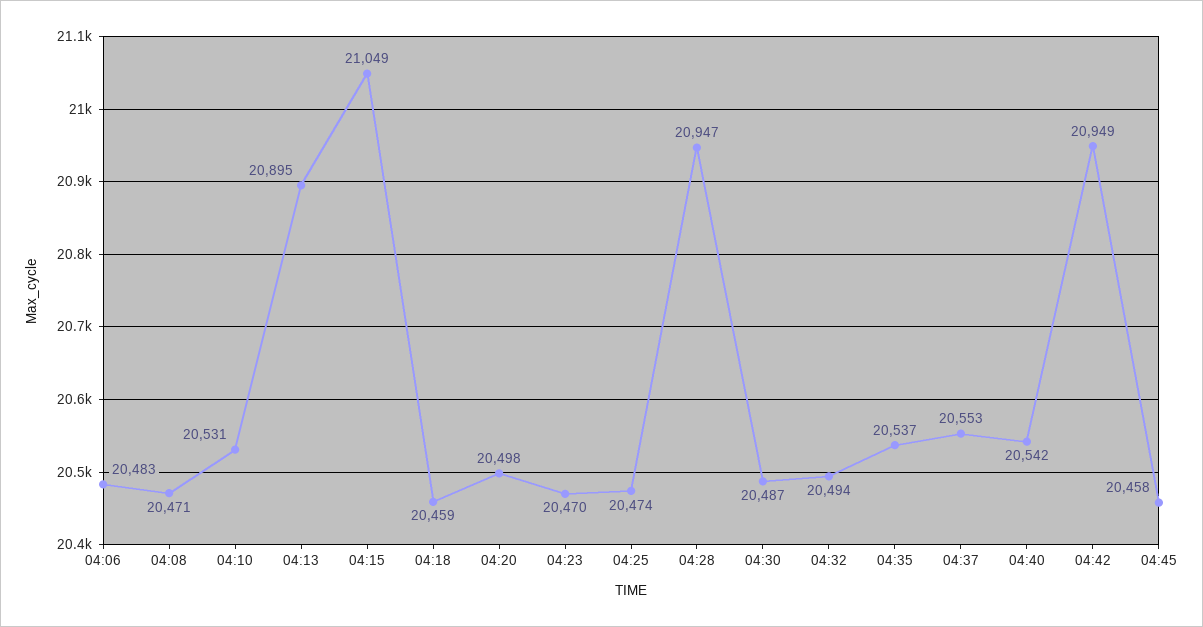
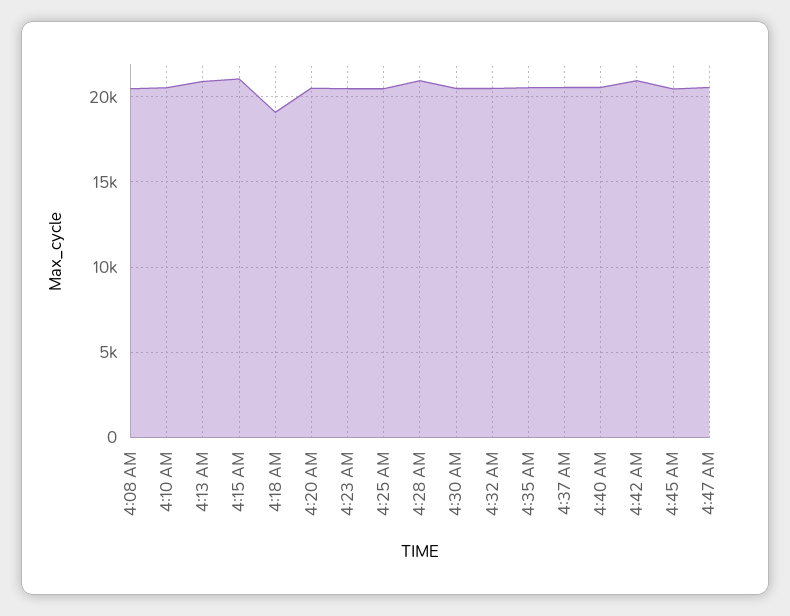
04:06: 20483 -> none
04:18: 20459 -> 19000
4:47 AM: none -> 20500

